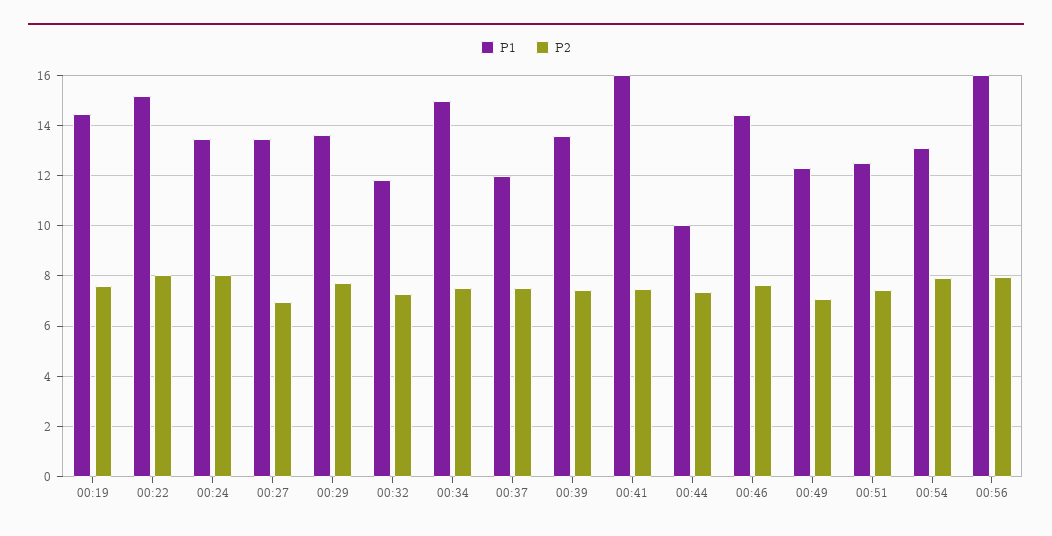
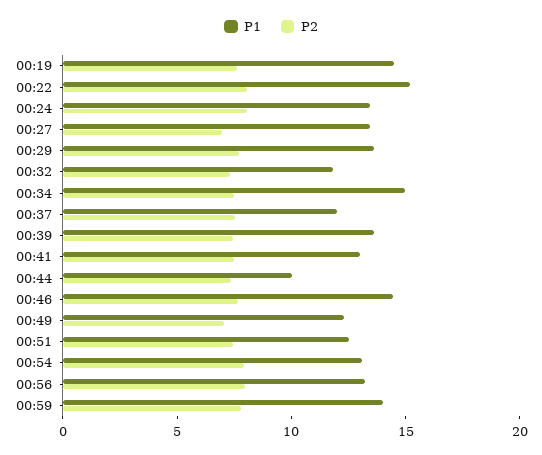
P1, 00:41: 16 -> 13
P1, 00:56: 16 -> 13
P1, 00:59: none -> 14
P2, 00:59: none -> 8

